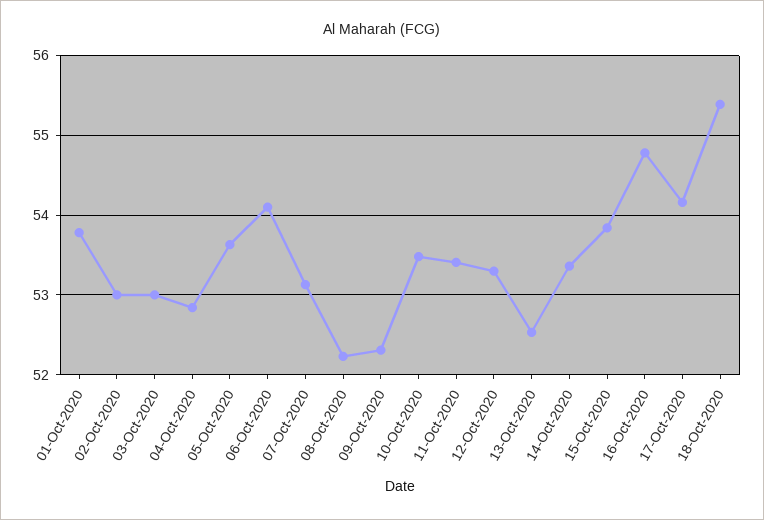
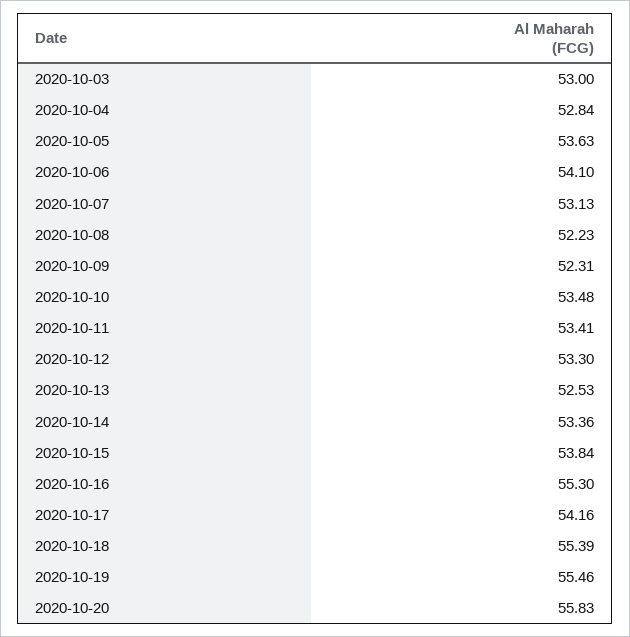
01-Oct-2020: 53.8 -> none
02-Oct-2020: 53 -> none
16-Oct-2020: 54.8 -> 55.3
2020-10-19: none -> 55.46
2020-10-20: none -> 55.83

